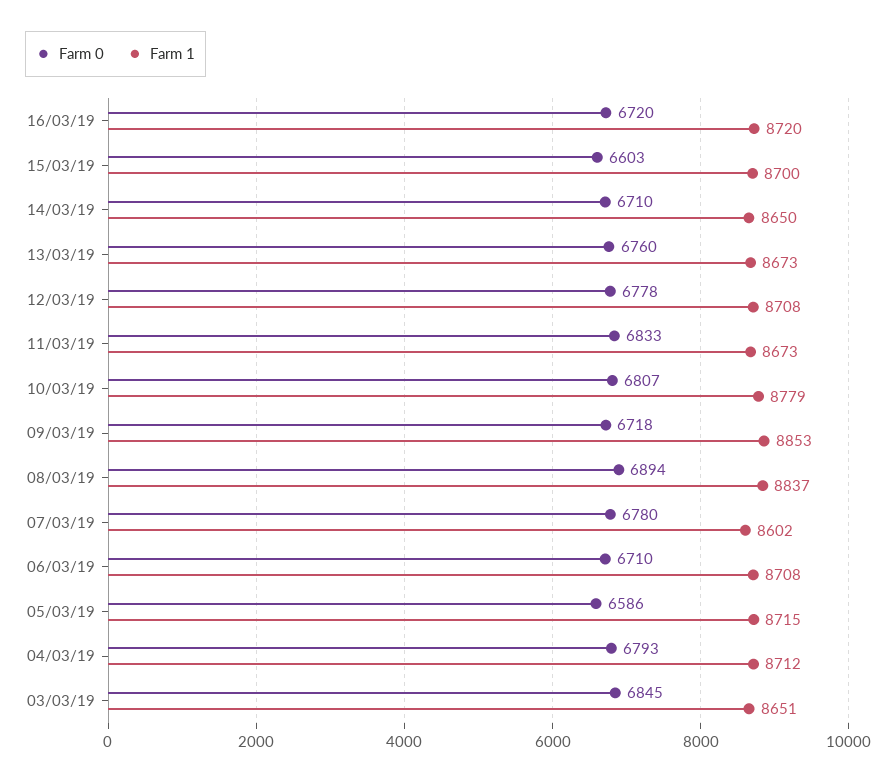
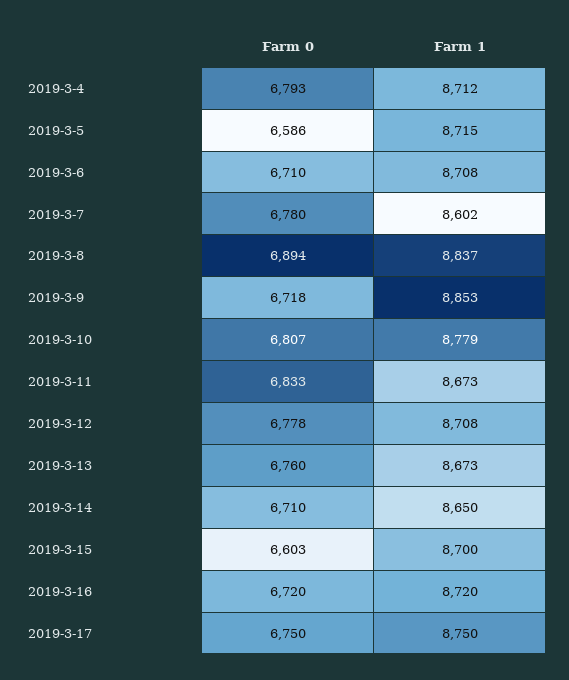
Farm 0, 03/03/19: 6845 -> none
Farm 1, 03/03/19: 8651 -> none
Farm 0, 2019-3-17: none -> 6750
Farm 1, 2019-3-17: none -> 8750

